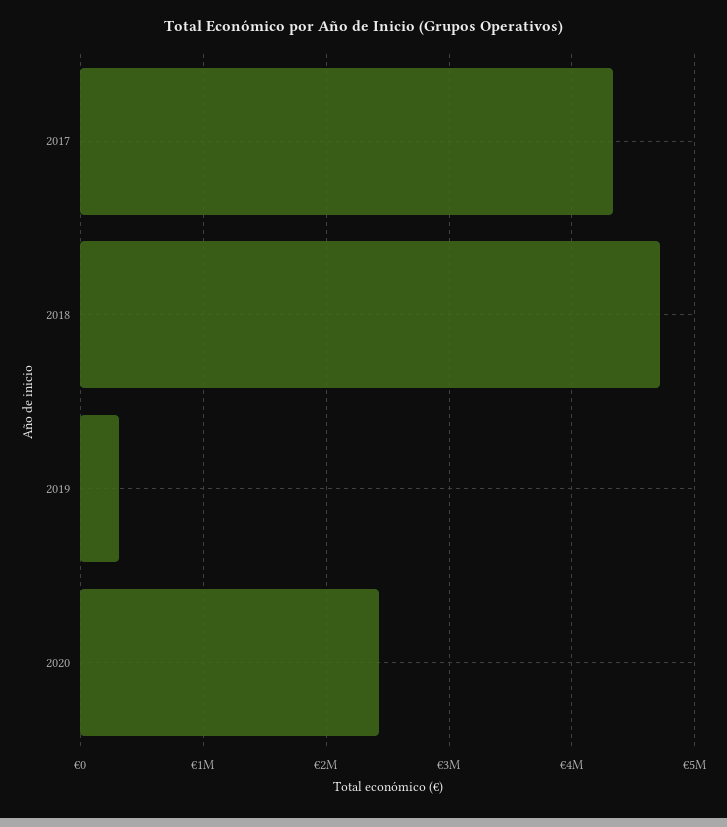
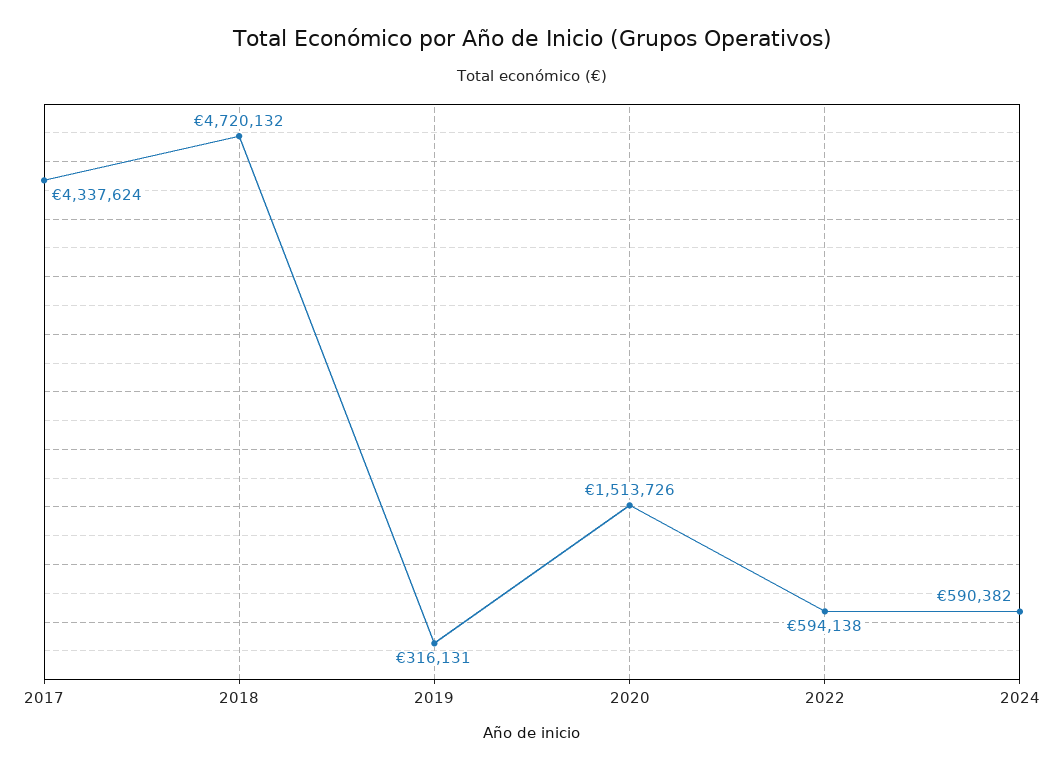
2020: 2400000 -> 1513726
2022: none -> 594138
2024: none -> 590382

